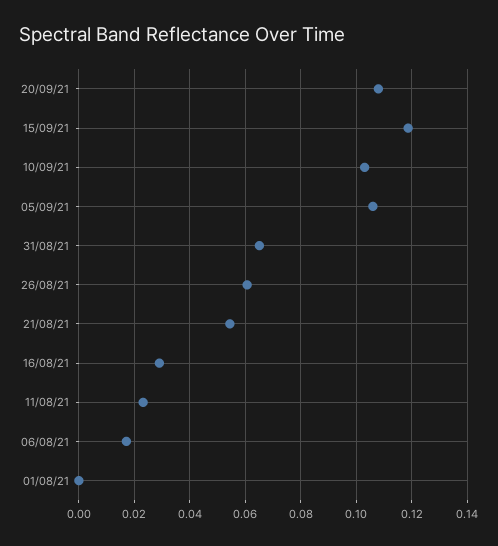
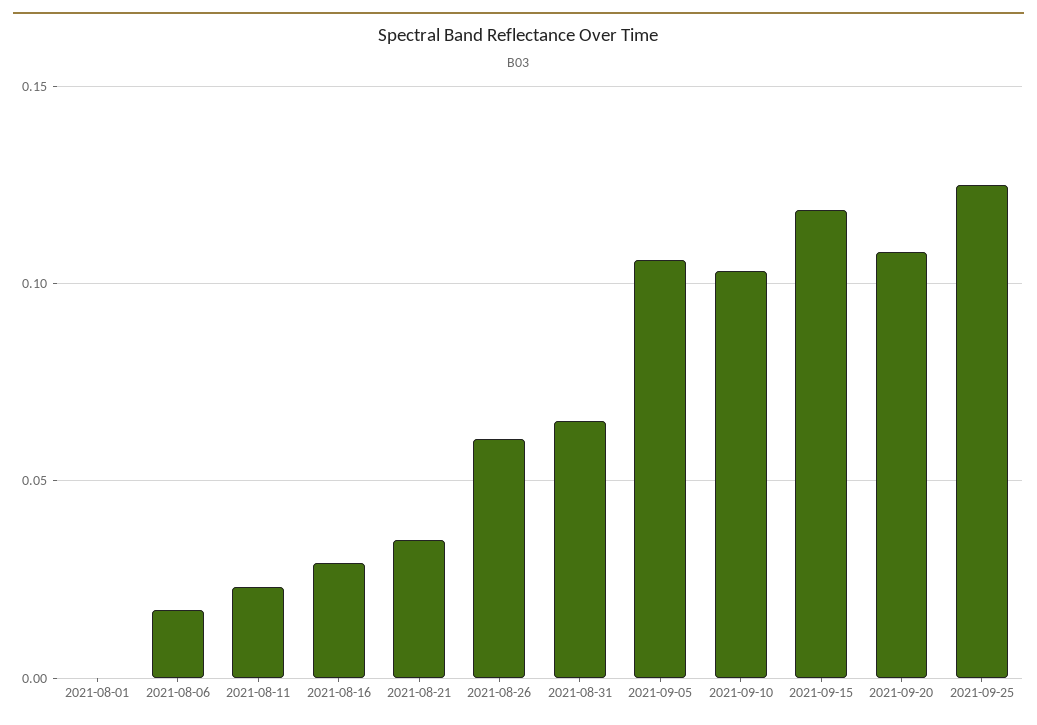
21/08/21: 0.055 -> 0.035
2021-09-25: none -> 0.125

